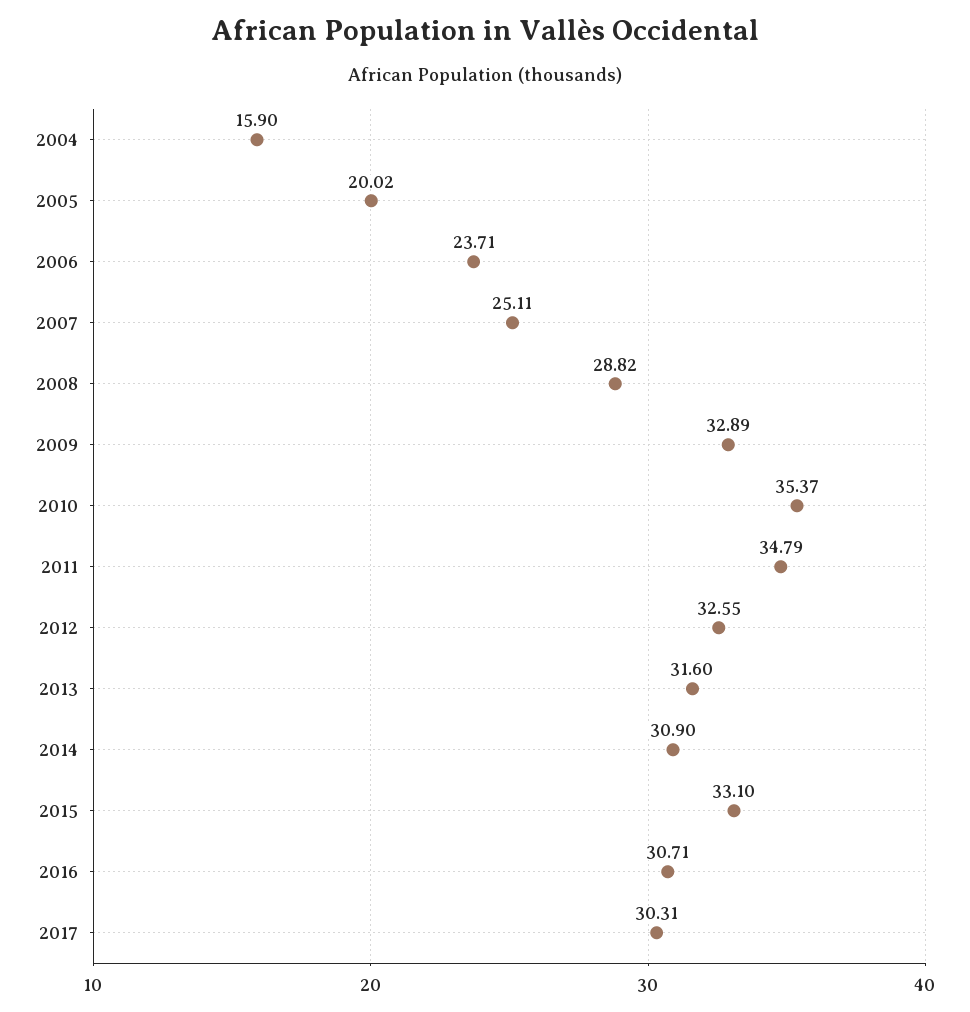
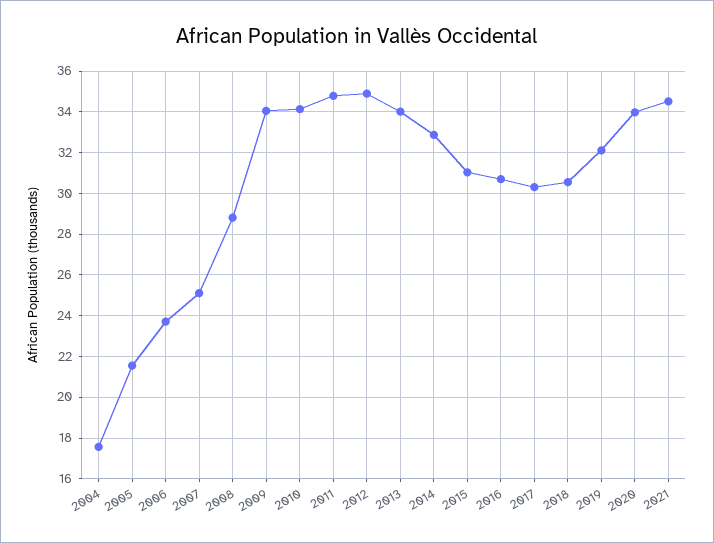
2004: 15.9 -> 17.5
2005: 20.02 -> 21.5
2009: 32.89 -> 34
2010: 35.37 -> 34
2012: 32.55 -> 35
2013: 31.6 -> 34
2014: 30.9 -> 33
2015: 33.1 -> 31
2018: none -> 30.5
2019: none -> 32
2020: none -> 34
2021: none -> 34.5

